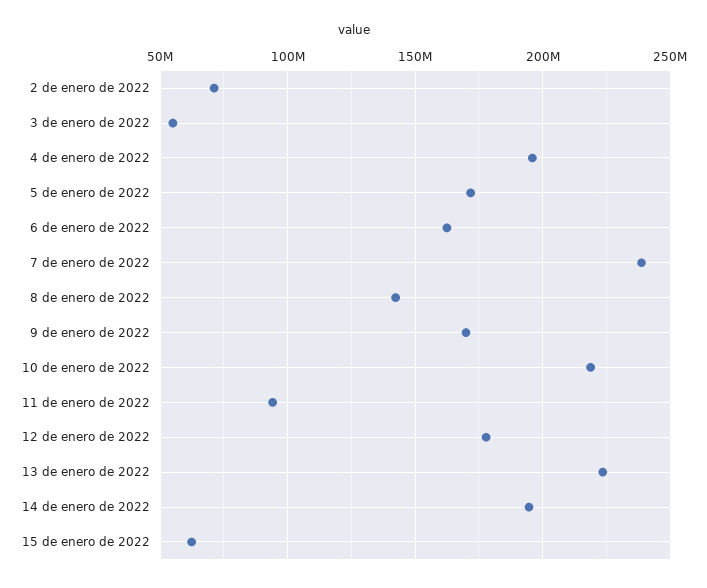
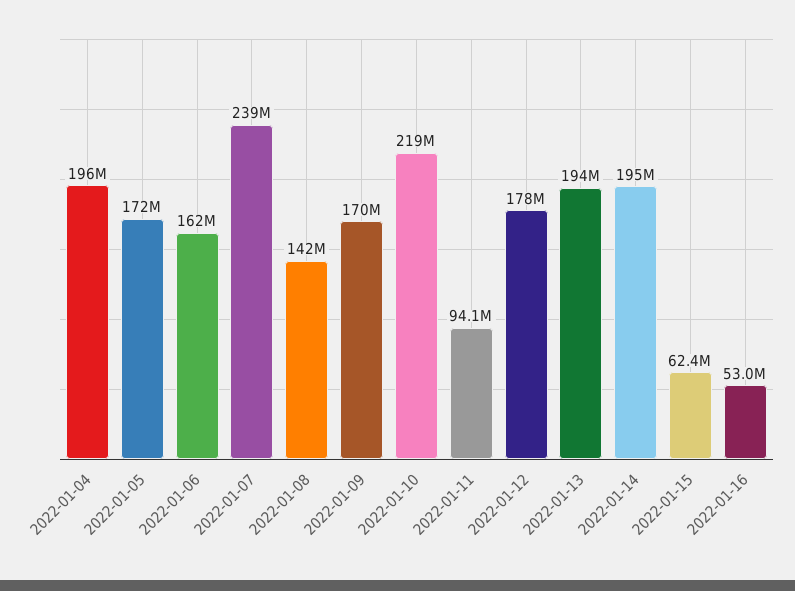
2 de enero de 2022: 70000000 -> none
3 de enero de 2022: 55000000 -> none
13 de enero de 2022: 225000000 -> 194000000
2022-01-16: none -> 53000000

